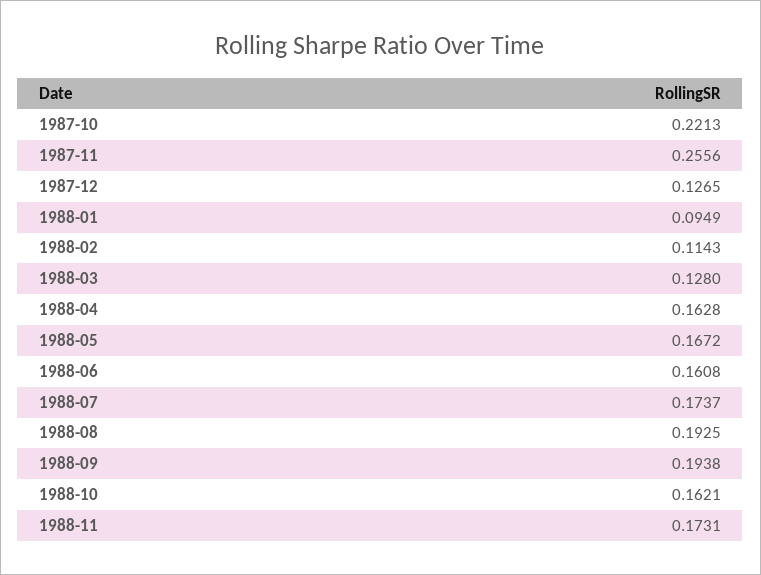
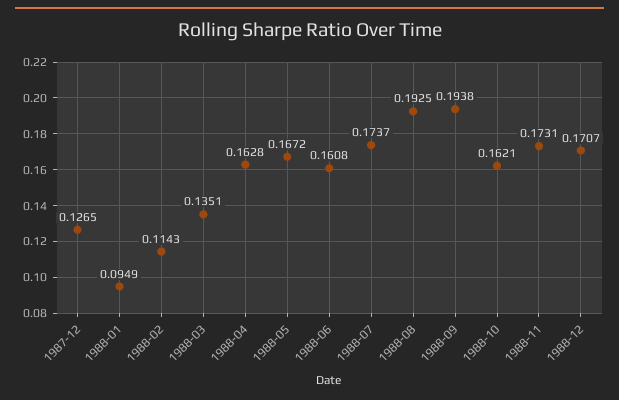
1987-10: 0.2213 -> none
1987-11: 0.2556 -> none
1988-03: 0.128 -> 0.1351
1988-12: none -> 0.1707

